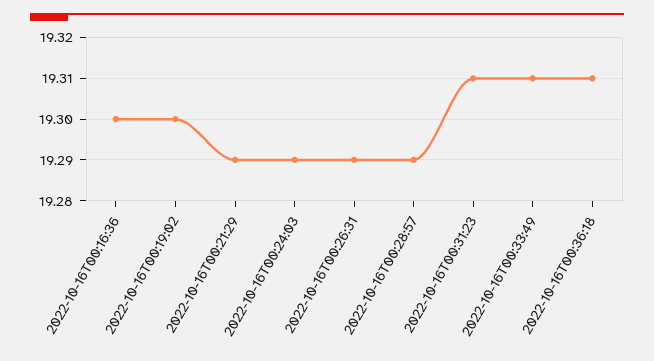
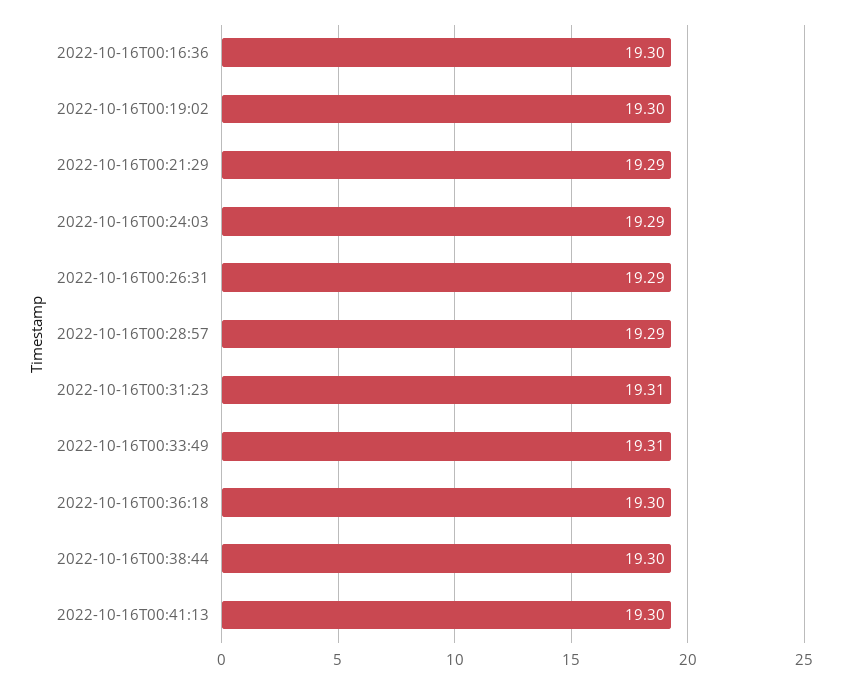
2022-10-16T00:36:18: 19.31 -> 19.3
2022-10-16T00:38:44: none -> 19.3
2022-10-16T00:41:13: none -> 19.3

